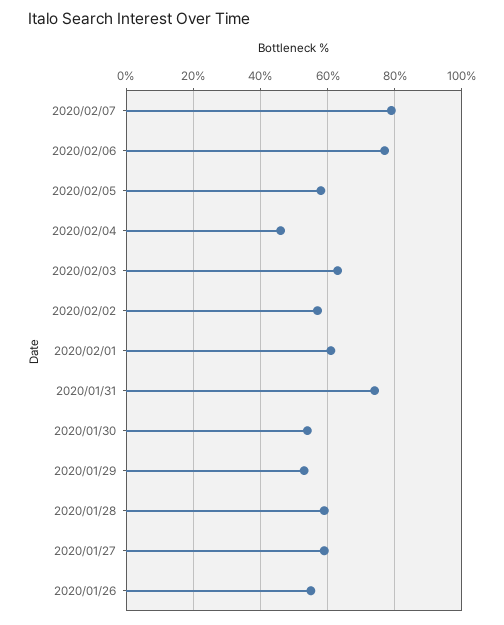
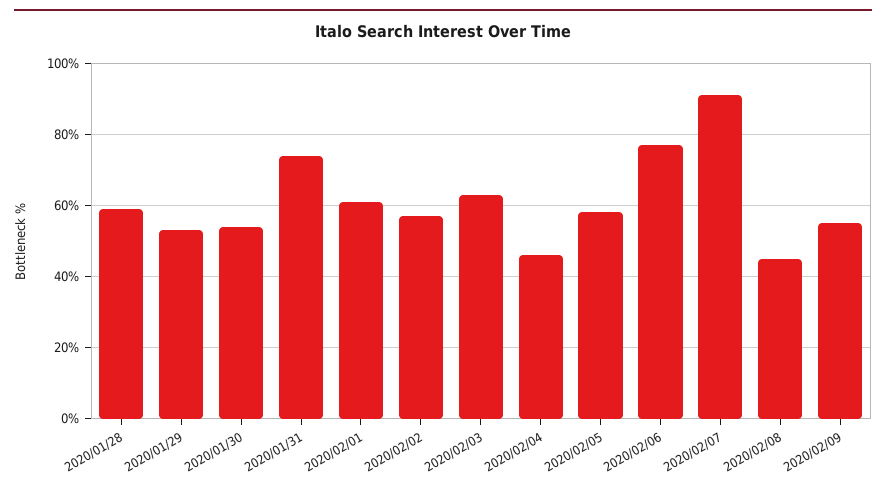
2020/02/07: 80 -> 90
2020/01/27: 60 -> none
2020/01/26: 55 -> none
2020/02/08: none -> 45
2020/02/09: none -> 55

